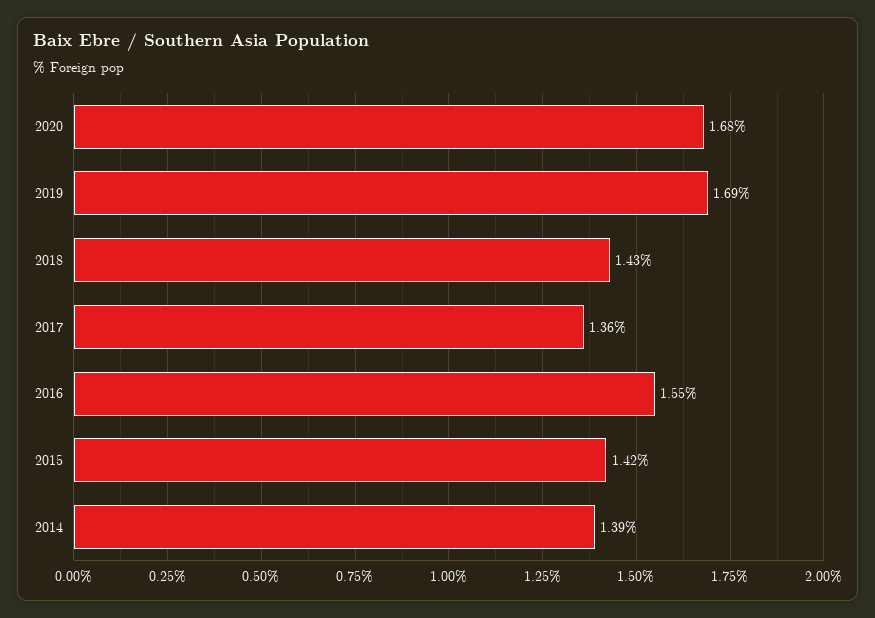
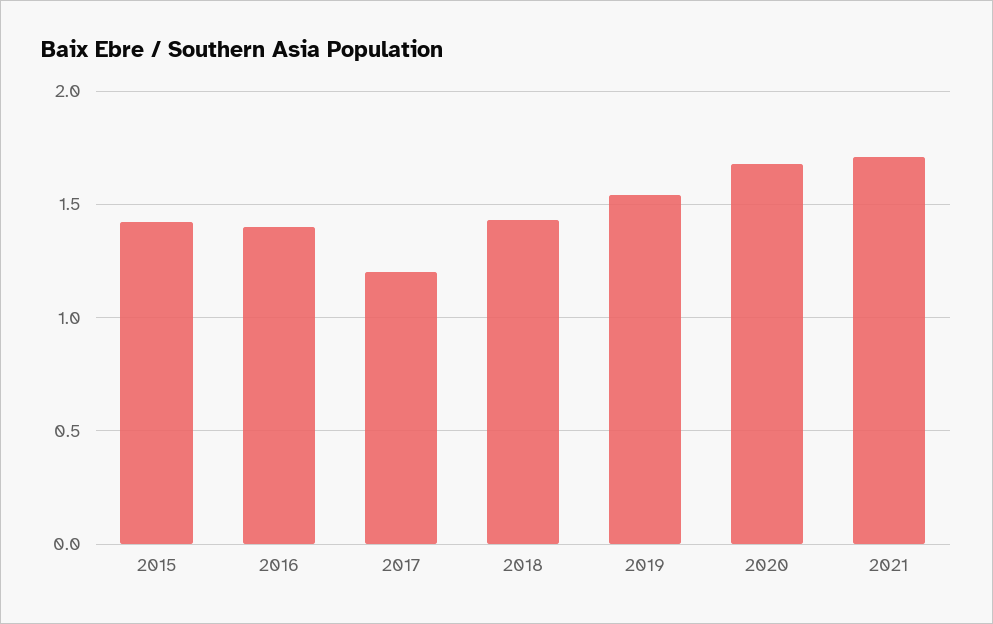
2019: 1.69 -> 1.55
2017: 1.36 -> 1.2
2016: 1.55 -> 1.4
2014: 1.39 -> none
2021: none -> 1.7

